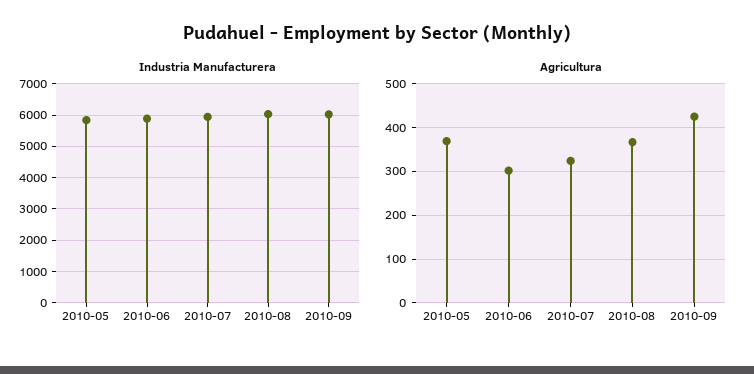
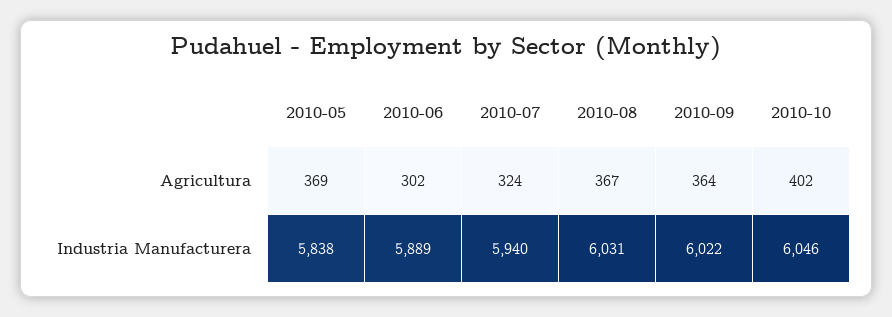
Agricultura, 2010-09: 420 -> 364
Agricultura, 2010-10: none -> 402
Industria Manufacturera, 2010-10: none -> 6046

